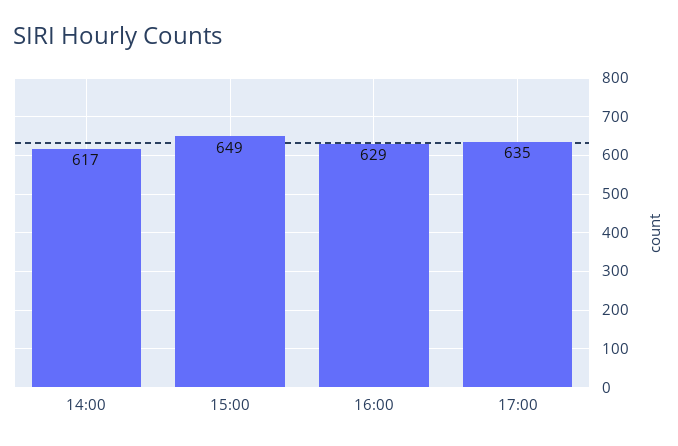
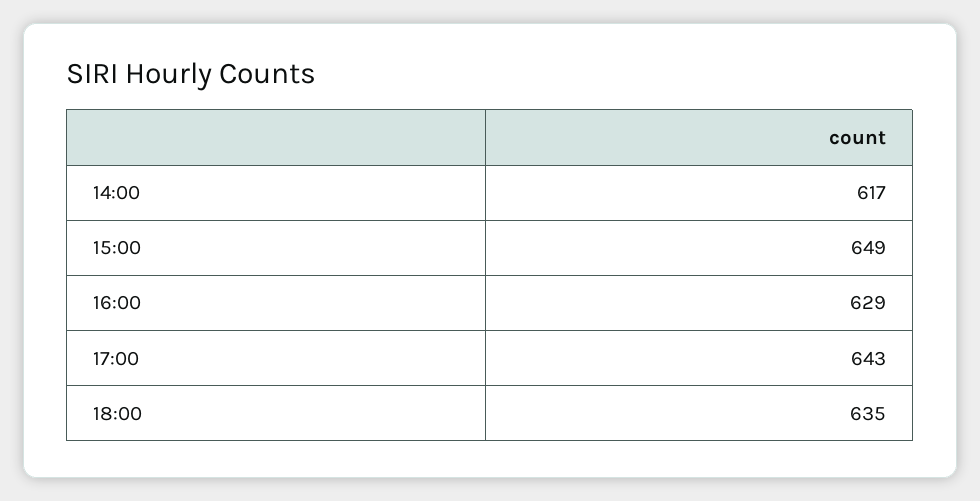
17:00: 635 -> 643
18:00: none -> 635

